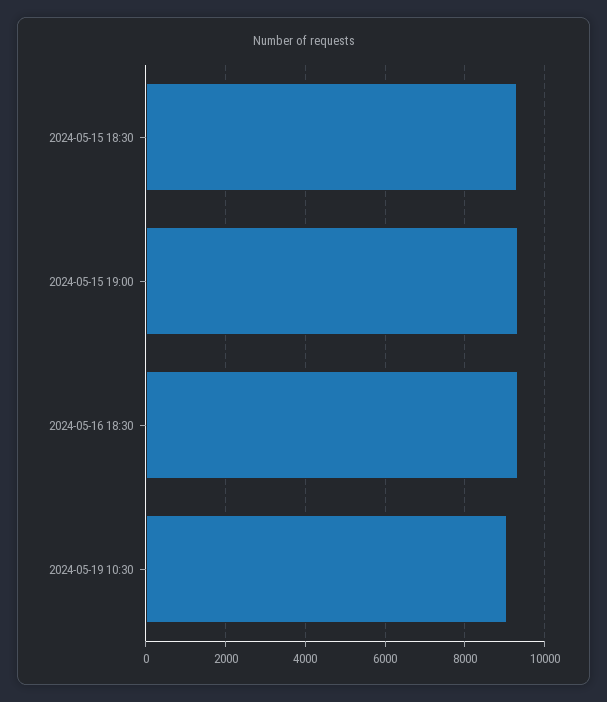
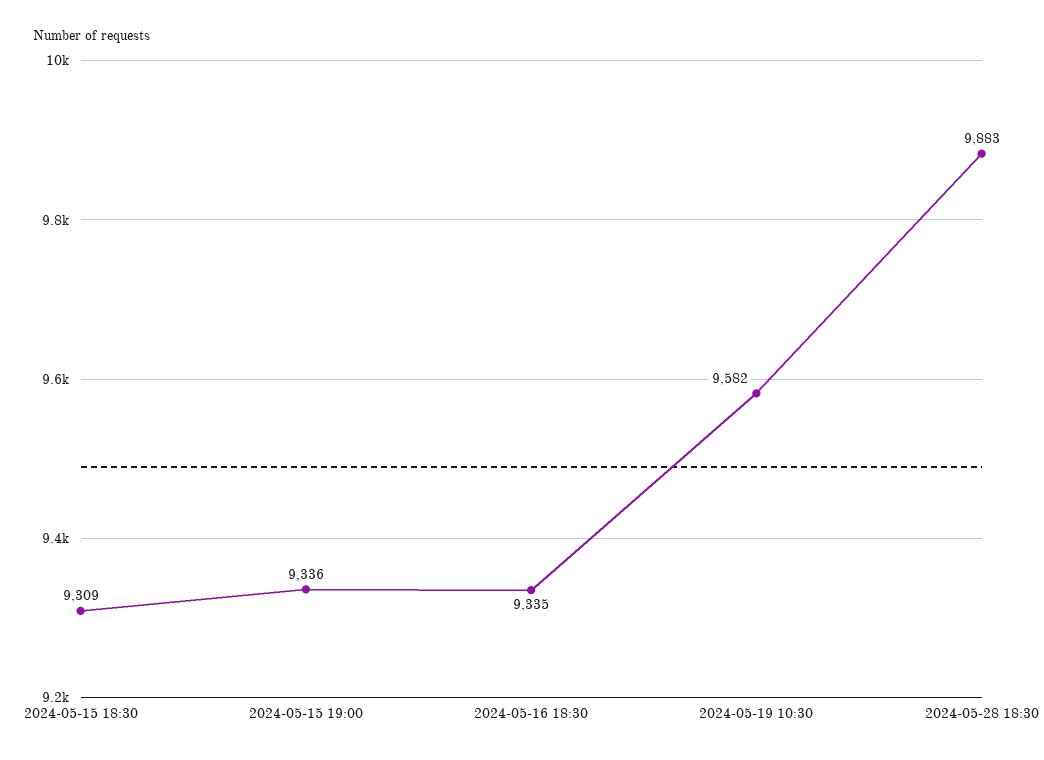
2024-05-19 10:30: 9000 -> 9582
2024-05-28 18:30: none -> 9883

